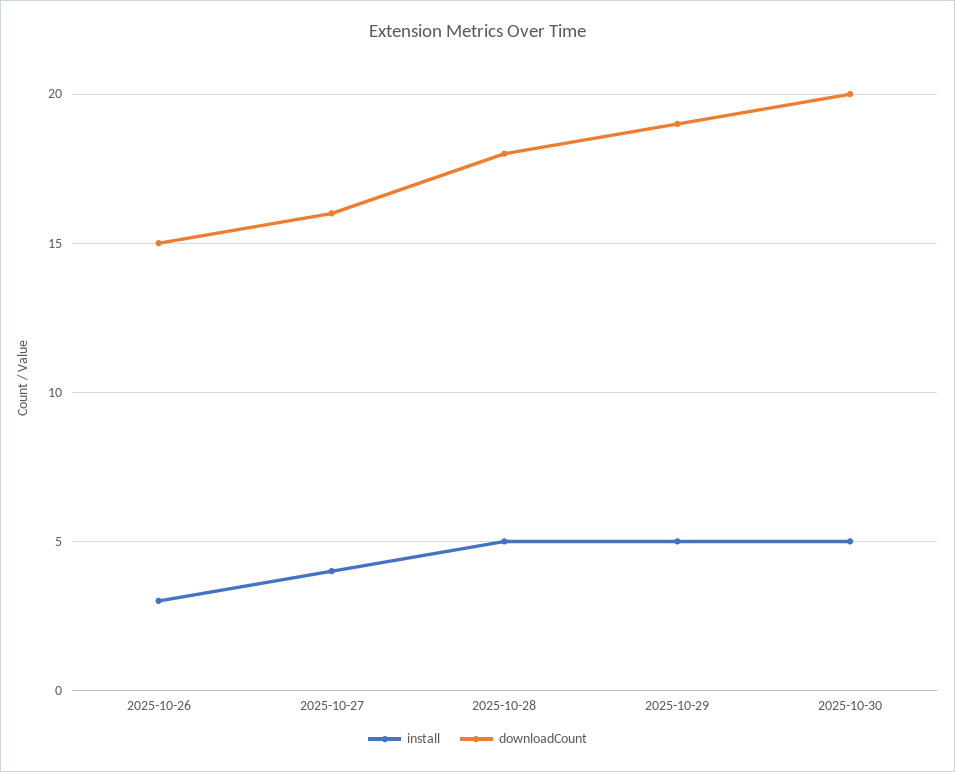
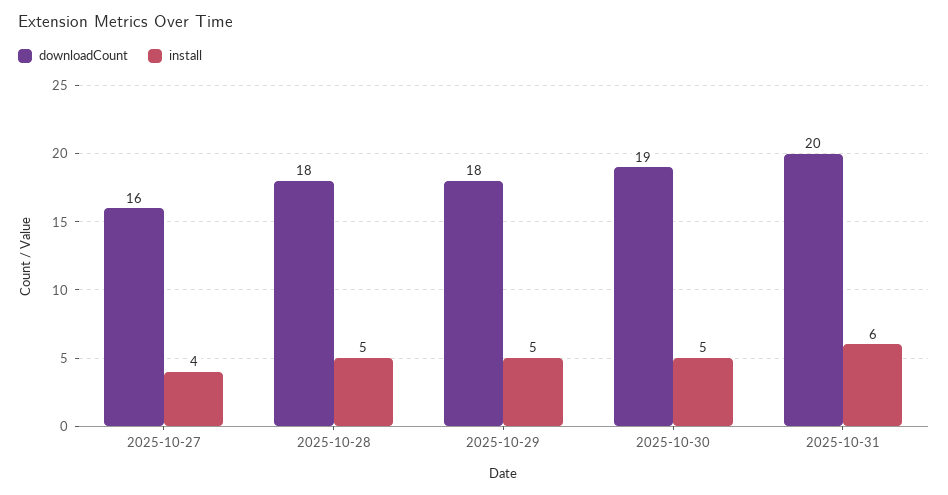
install, 2025-10-26: 3 -> none
downloadCount, 2025-10-26: 15 -> none
downloadCount, 2025-10-29: 19 -> 18
downloadCount, 2025-10-30: 20 -> 19
downloadCount, 2025-10-31: none -> 20
install, 2025-10-31: none -> 6

